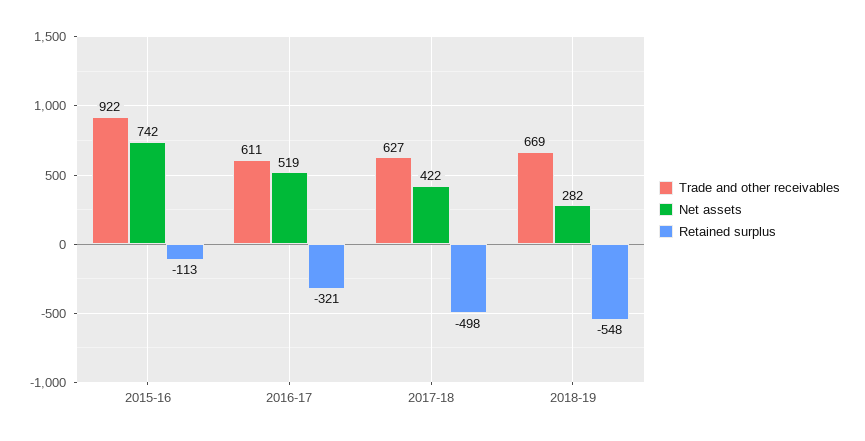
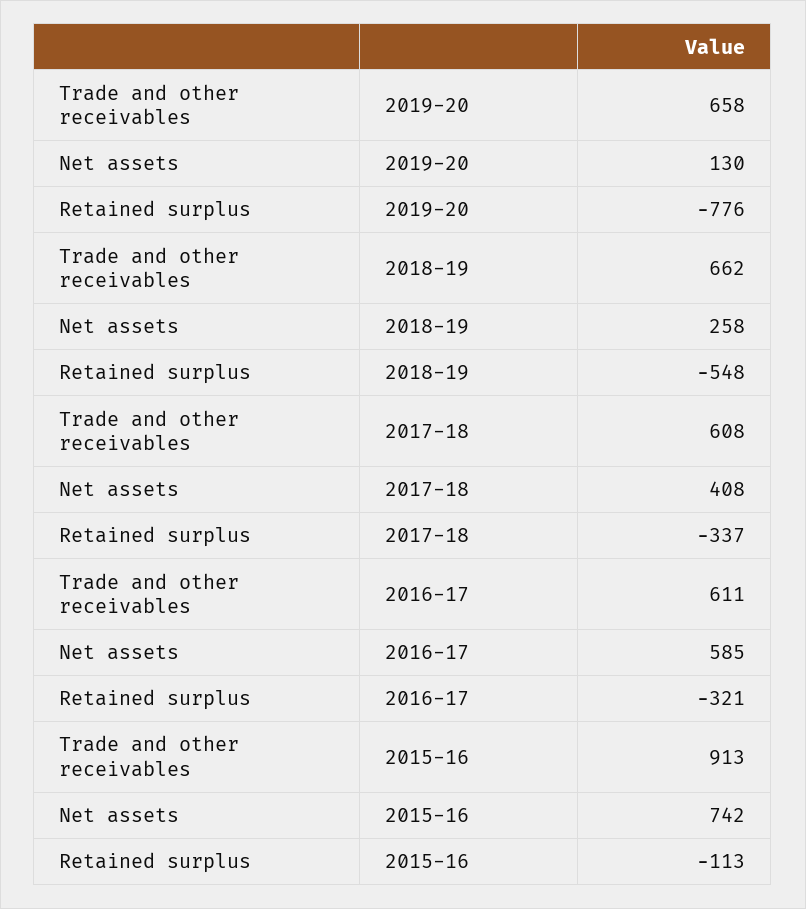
Trade and other receivables, 2015-16: 922 -> 913
Net assets, 2016-17: 519 -> 585
Trade and other receivables, 2017-18: 627 -> 608
Net assets, 2017-18: 422 -> 408
Retained surplus, 2017-18: -498 -> -337
Trade and other receivables, 2018-19: 669 -> 662
Net assets, 2018-19: 282 -> 258
Trade and other receivables, 2019-20: none -> 658
Net assets, 2019-20: none -> 130
Retained surplus, 2019-20: none -> -776

